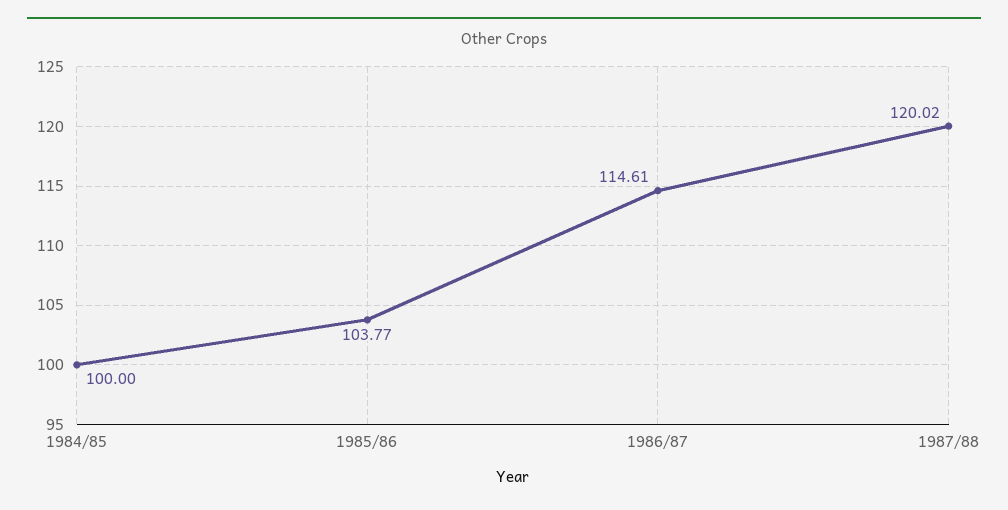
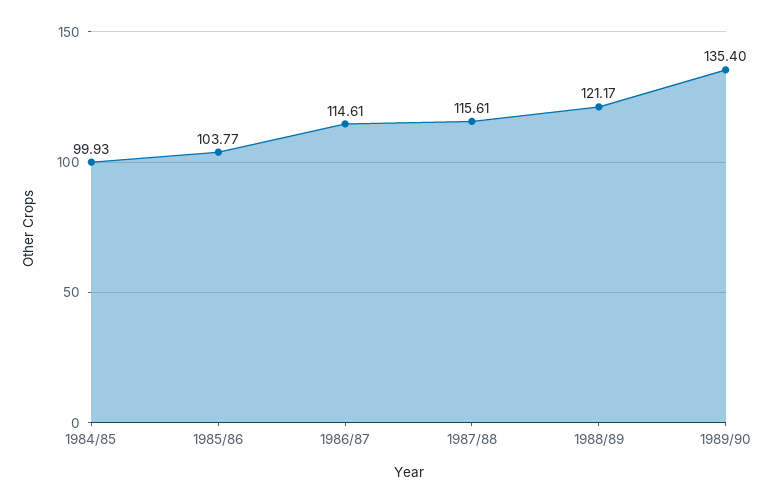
1984/85: 100 -> 99.93
1987/88: 120.02 -> 115.61
1988/89: none -> 121.17
1989/90: none -> 135.4

